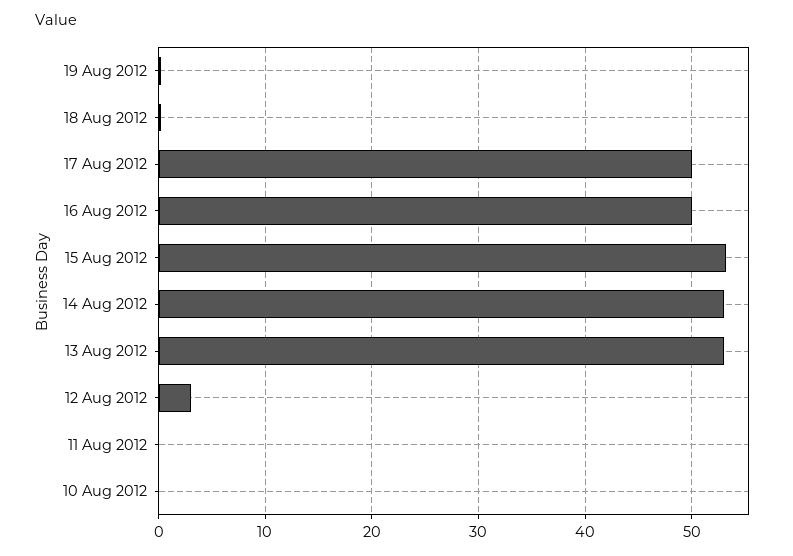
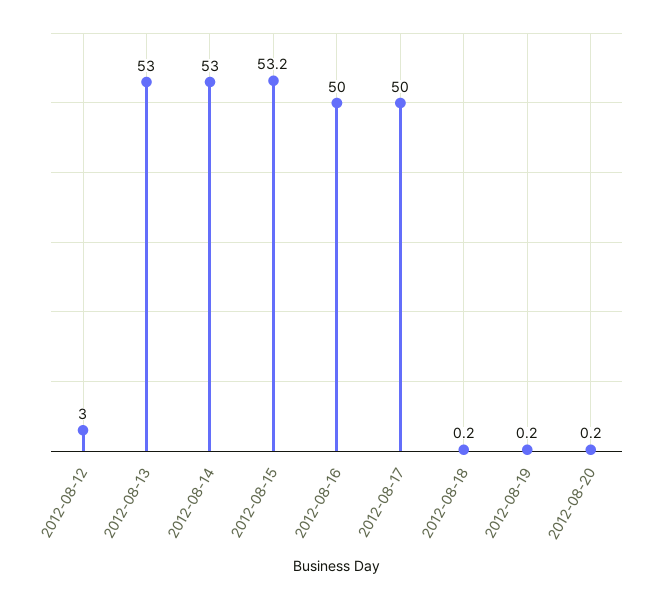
11 Aug 2012: 0 -> none
10 Aug 2012: 0 -> none
2012-08-20: none -> 0.2

